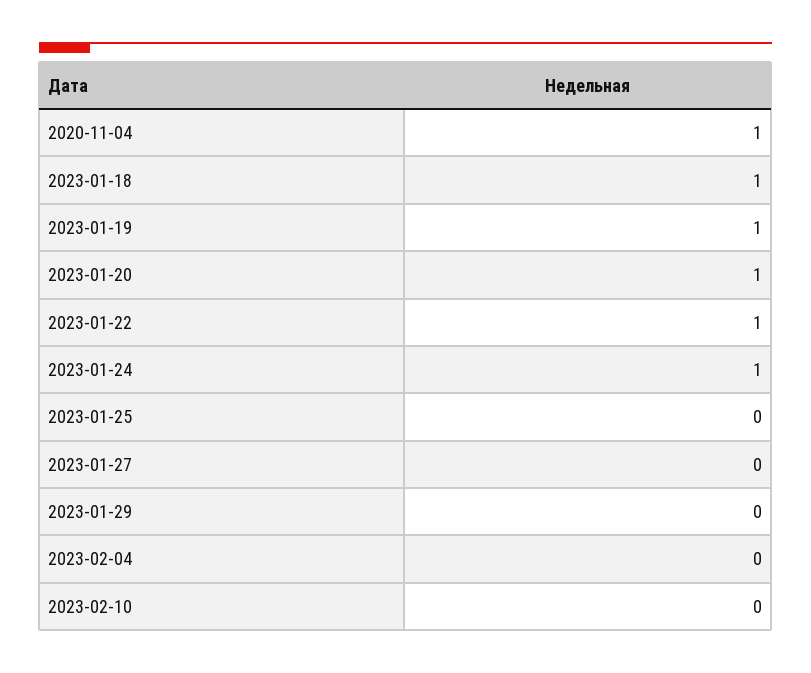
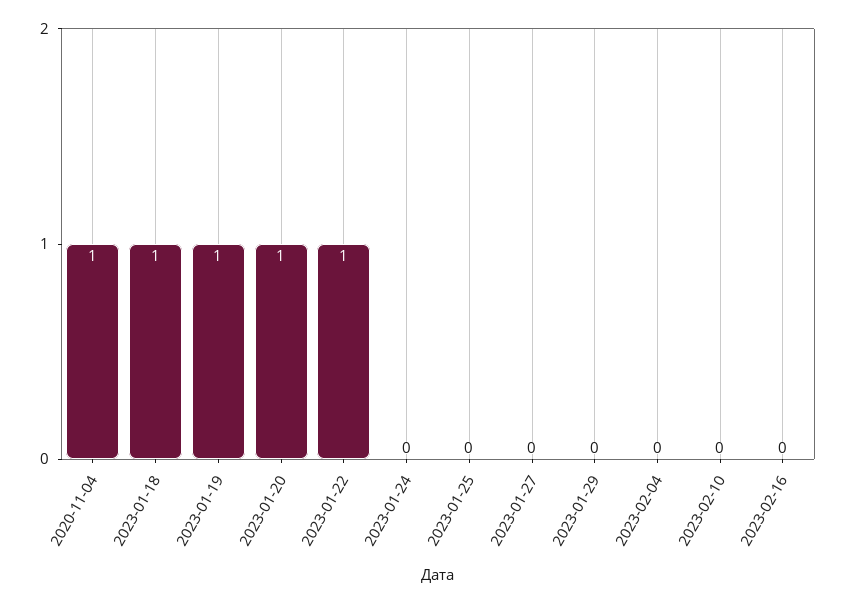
2023-01-24: 1 -> 0
2023-02-16: none -> 0

